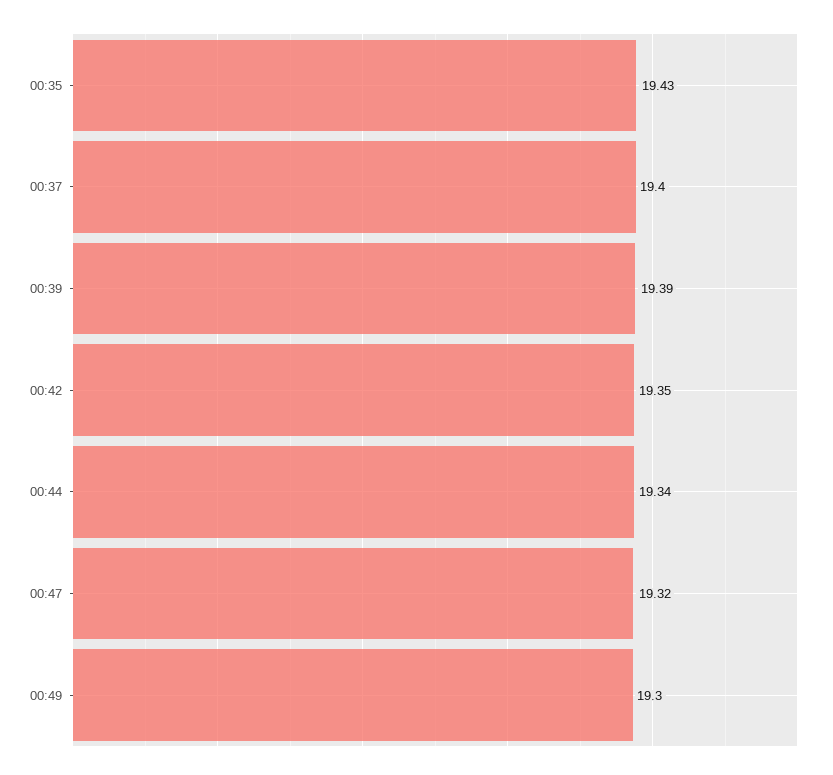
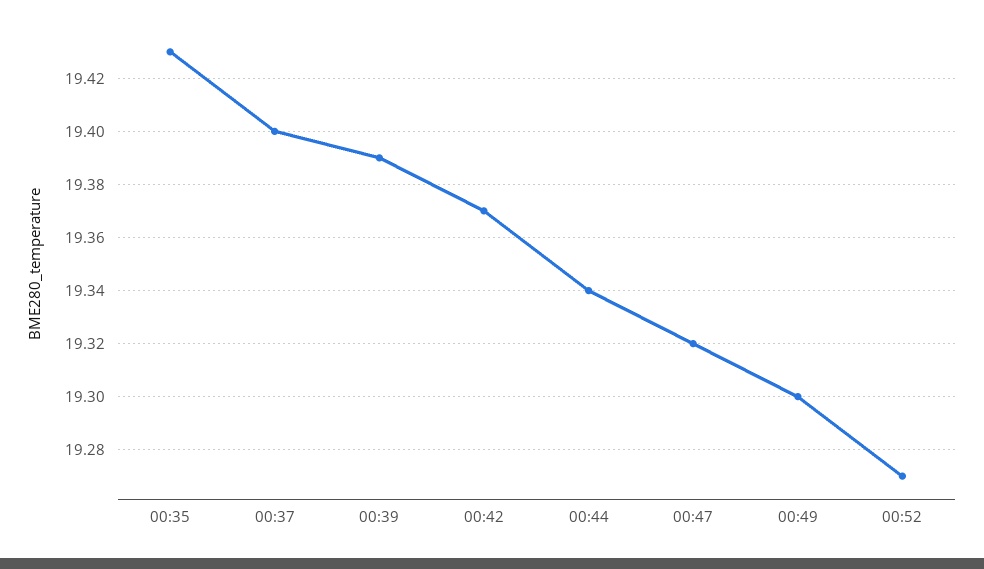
00:42: 19.35 -> 19.37
00:52: none -> 19.27

